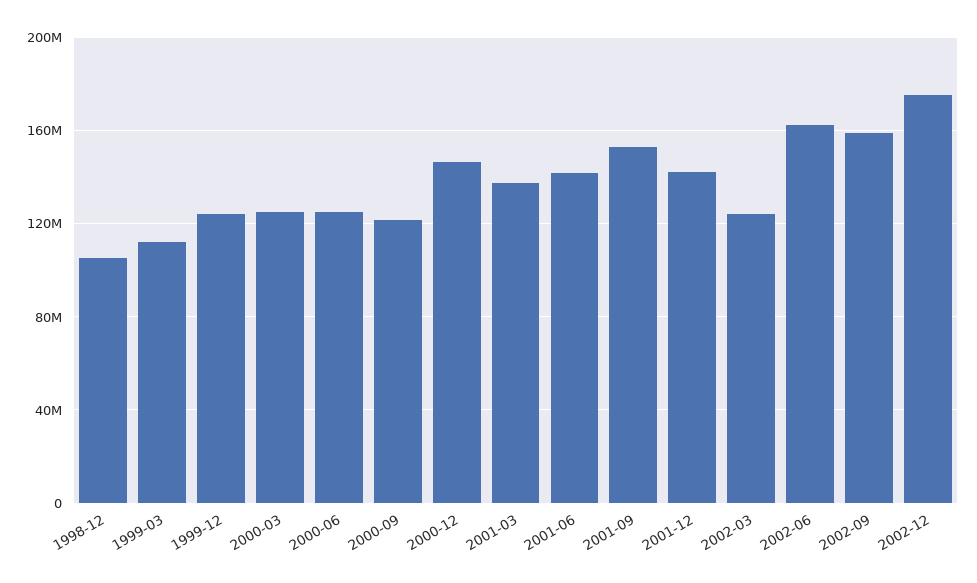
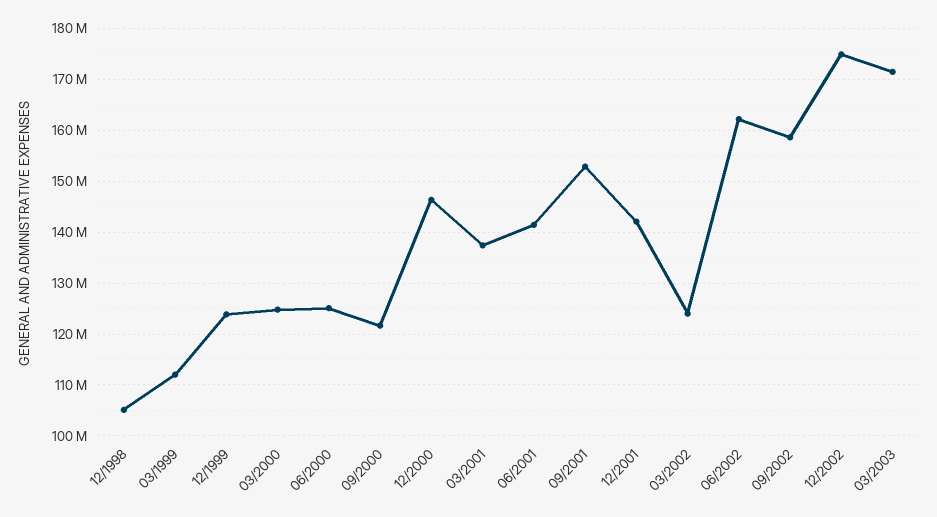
03/2003: none -> 172000000

